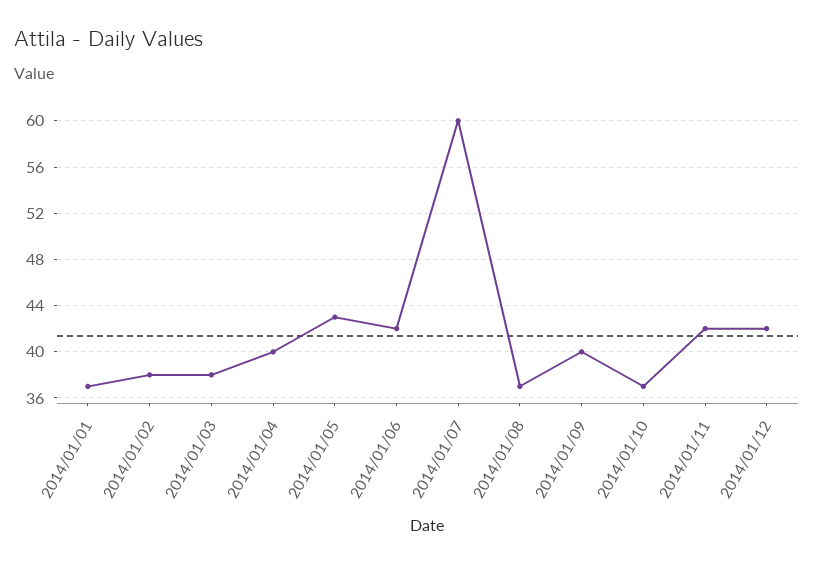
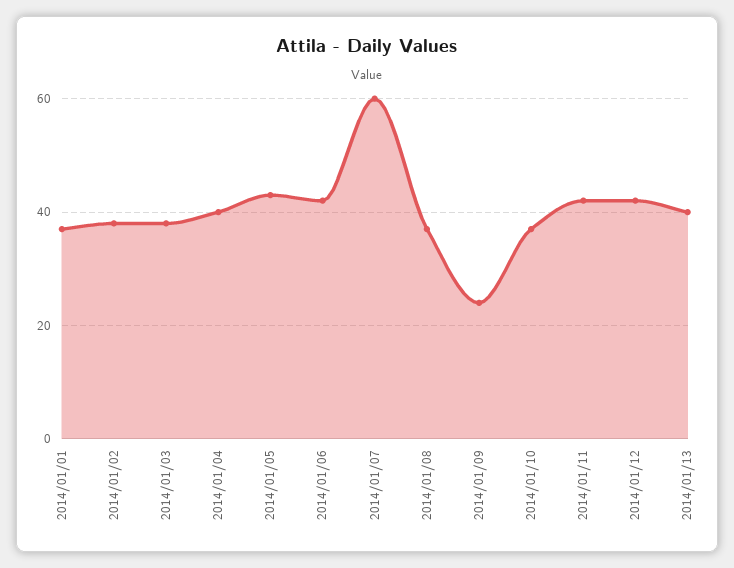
2014/01/09: 40 -> 25
2014/01/13: none -> 40

